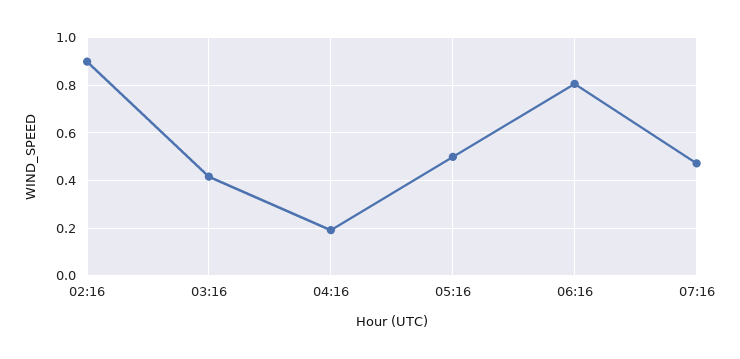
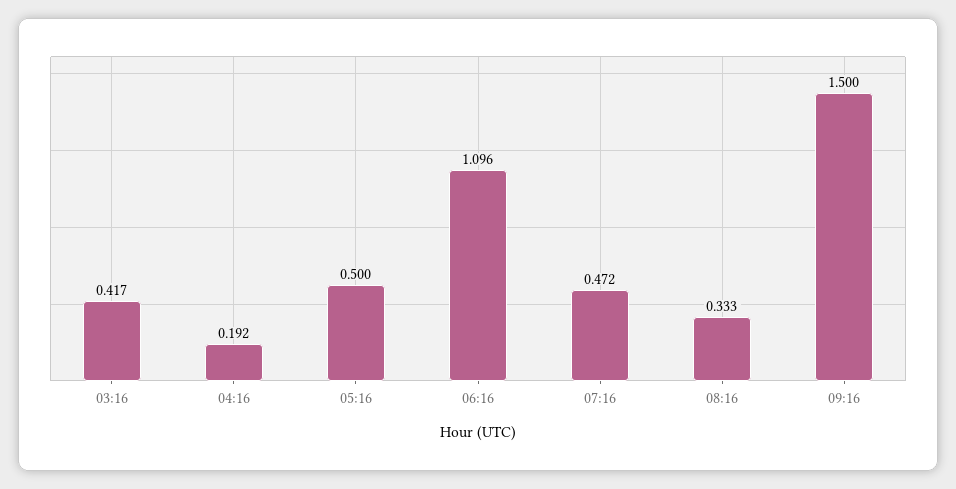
02:16: 0.9 -> none
06:16: 0.8 -> 1.096
08:16: none -> 0.333
09:16: none -> 1.5

